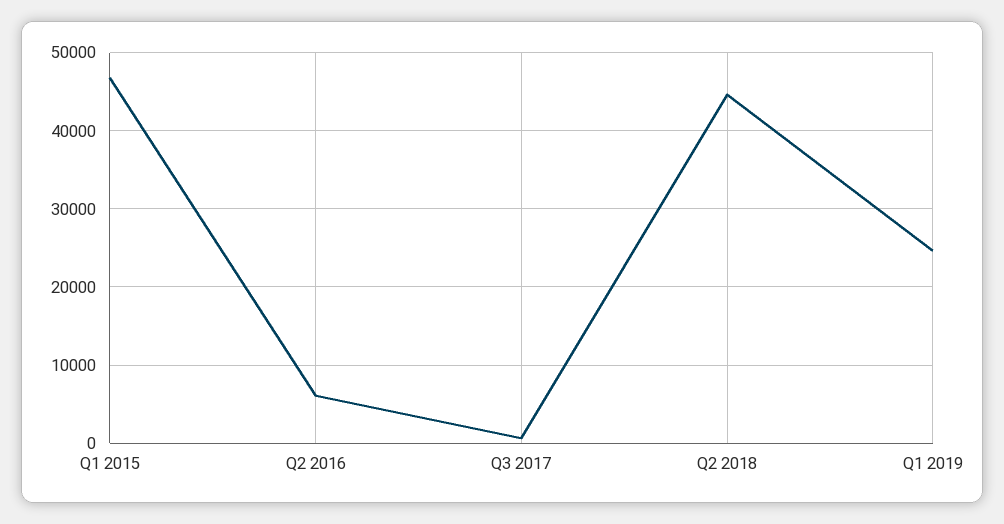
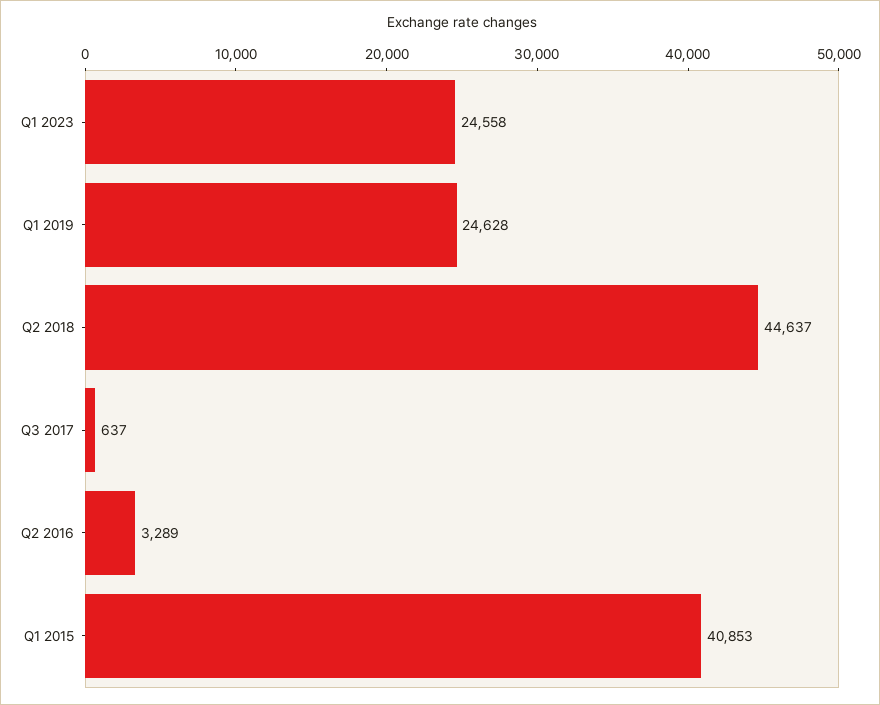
Q1 2015: 47000 -> 40853
Q2 2016: 6000 -> 3289
Q1 2023: none -> 24558

